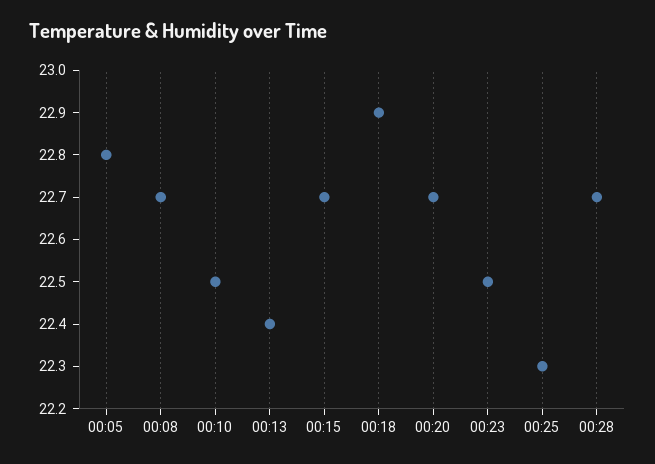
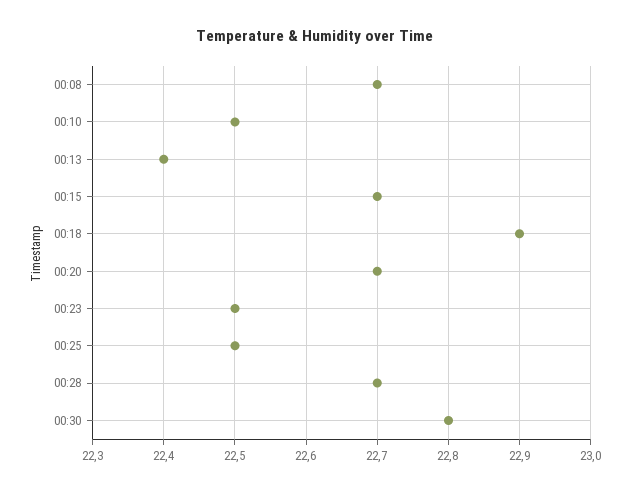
00:05: 22.8 -> none
00:25: 22.3 -> 22.5
00:30: none -> 22.8

